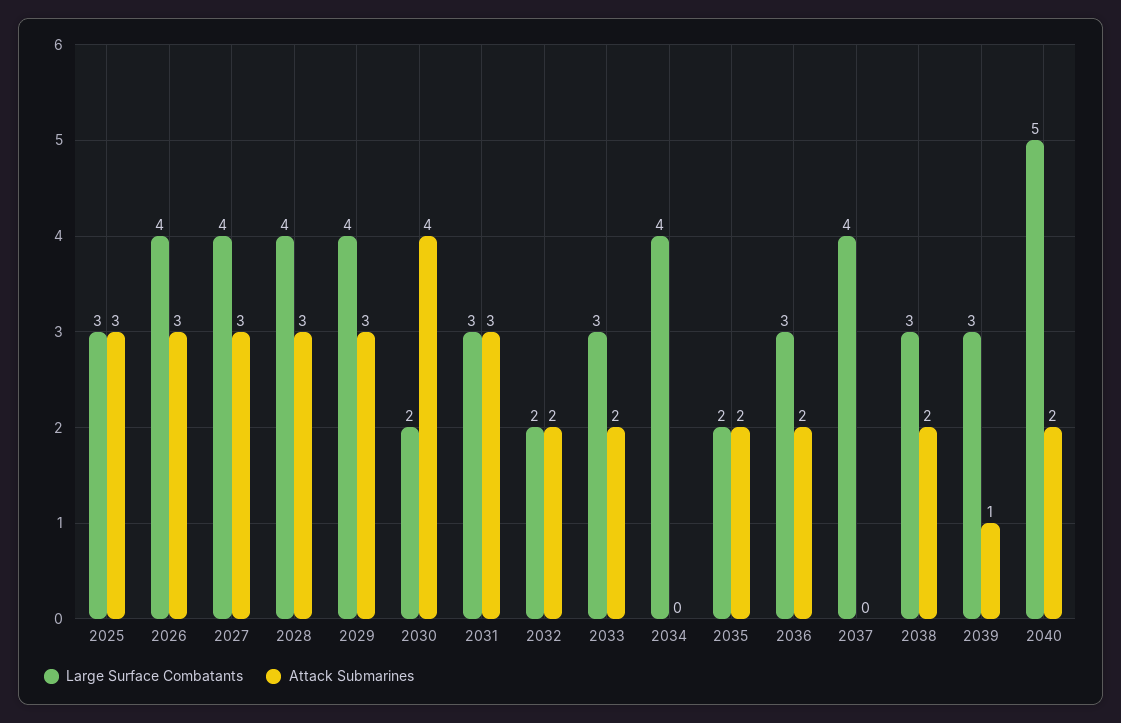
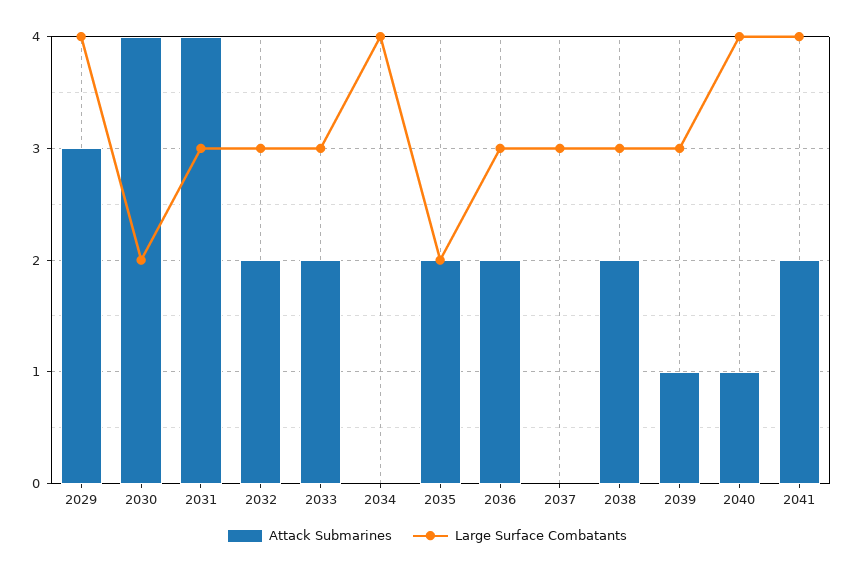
Large Surface Combatants, 2025: 3 -> none
Attack Submarines, 2025: 3 -> none
Large Surface Combatants, 2026: 4 -> none
Attack Submarines, 2026: 3 -> none
Large Surface Combatants, 2027: 4 -> none
Attack Submarines, 2027: 3 -> none
Large Surface Combatants, 2028: 4 -> none
Attack Submarines, 2028: 3 -> none
Attack Submarines, 2031: 3 -> 4
Large Surface Combatants, 2032: 2 -> 3
Large Surface Combatants, 2037: 4 -> 3
Large Surface Combatants, 2040: 5 -> 4
Attack Submarines, 2040: 2 -> 1
Attack Submarines, 2041: none -> 2
Large Surface Combatants, 2041: none -> 4

